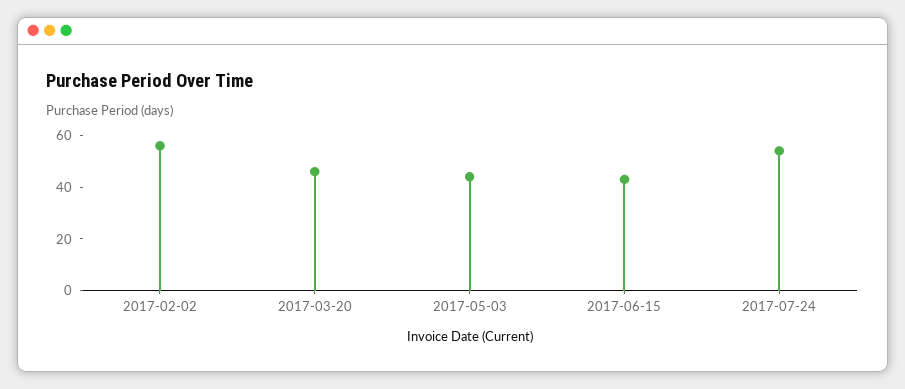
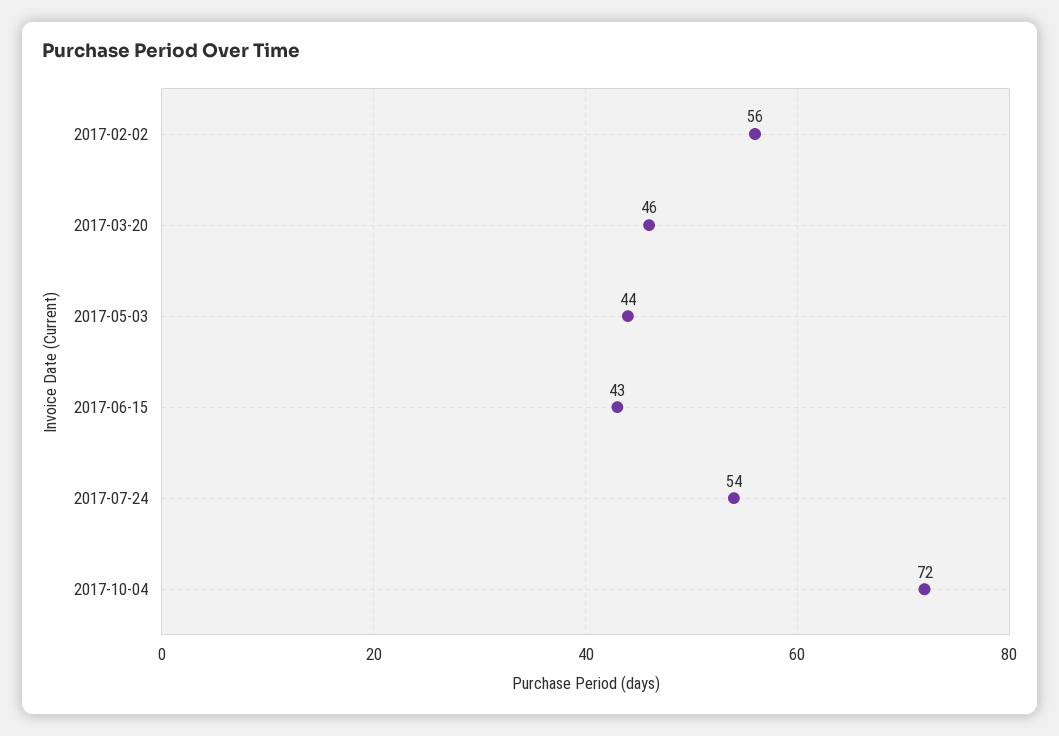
2017-10-04: none -> 72

